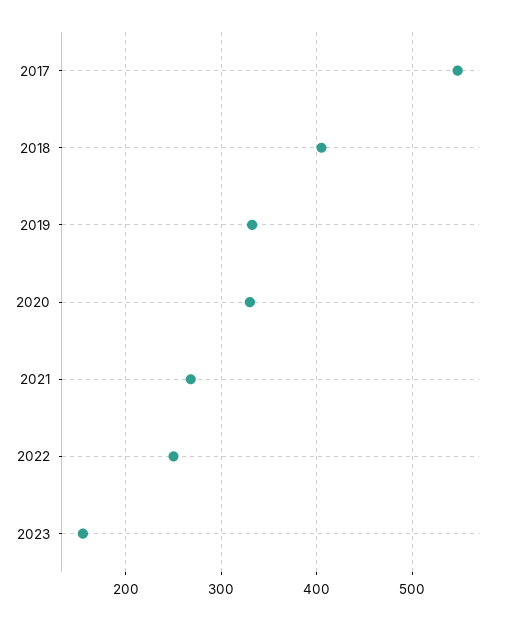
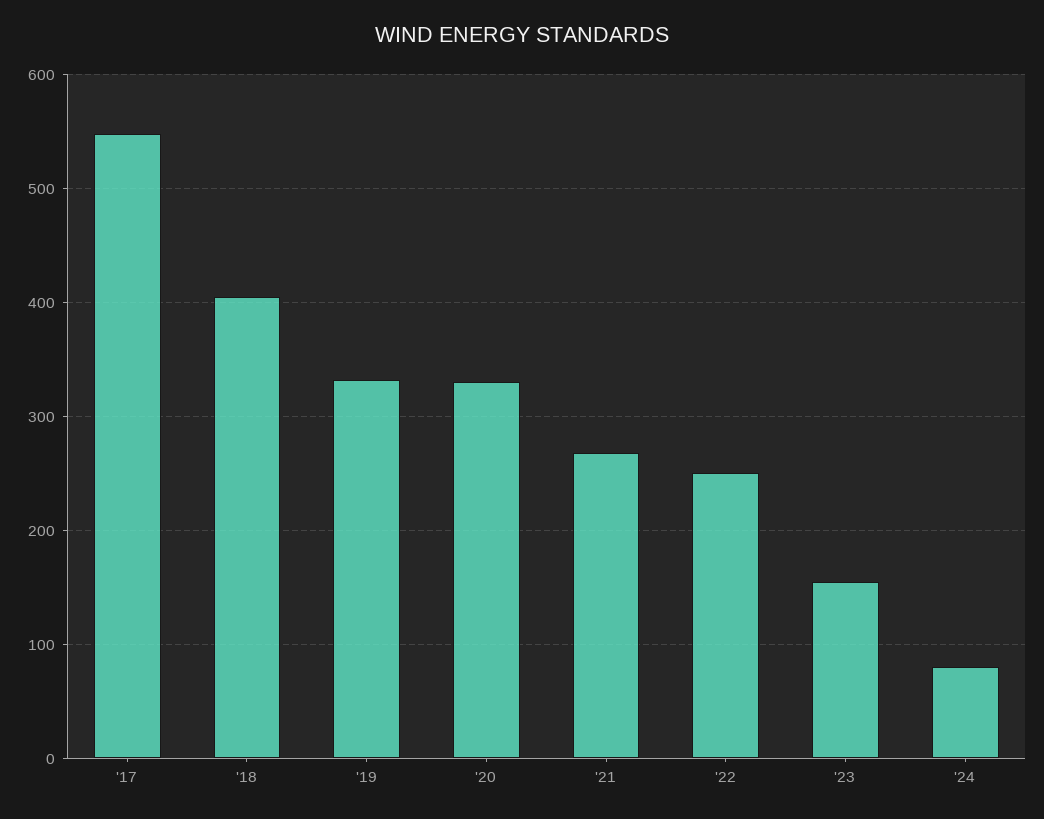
'24: none -> 80

